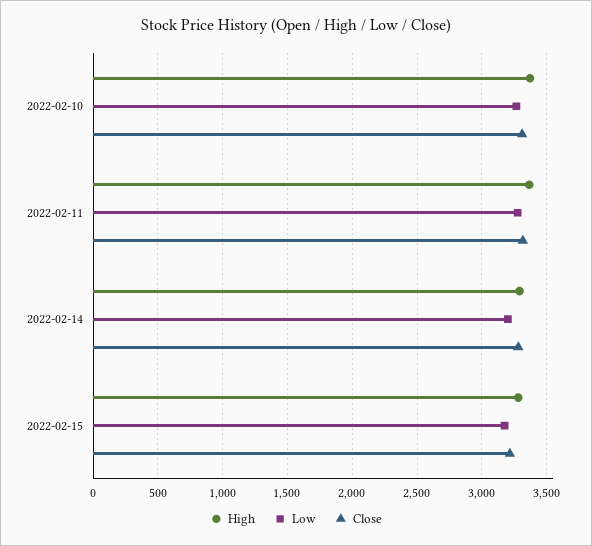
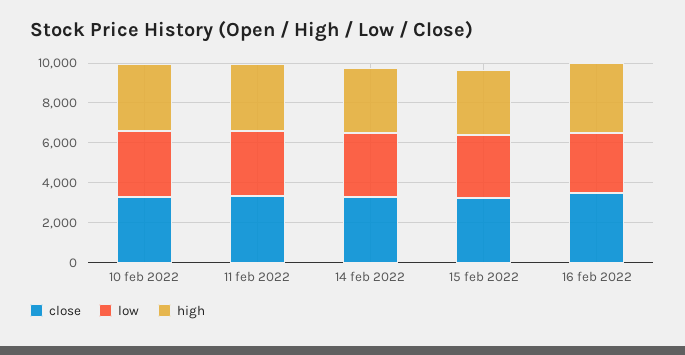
Close, 16 feb 2022: none -> 3500
Low, 16 feb 2022: none -> 3000
High, 16 feb 2022: none -> 3500

